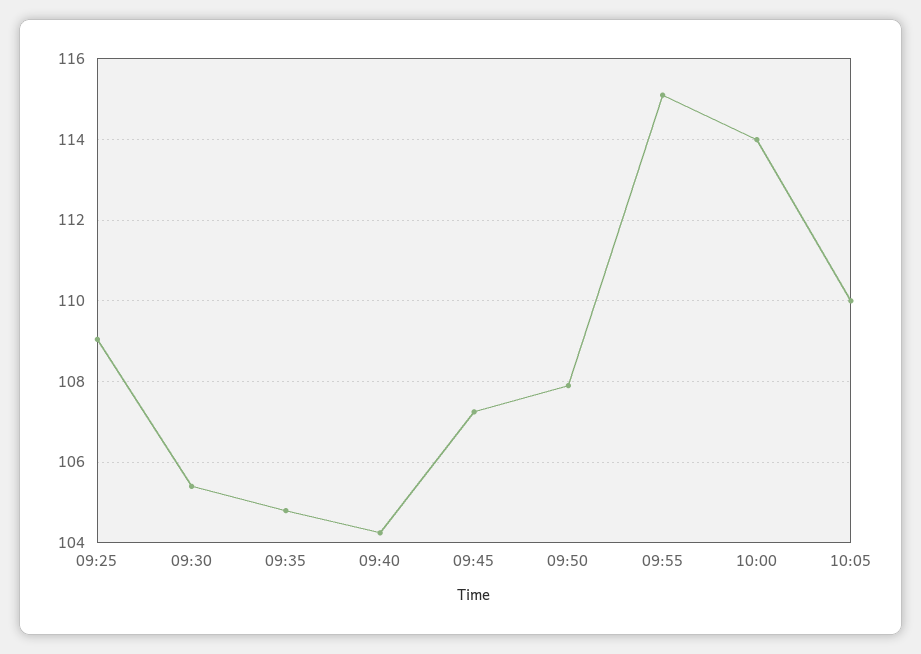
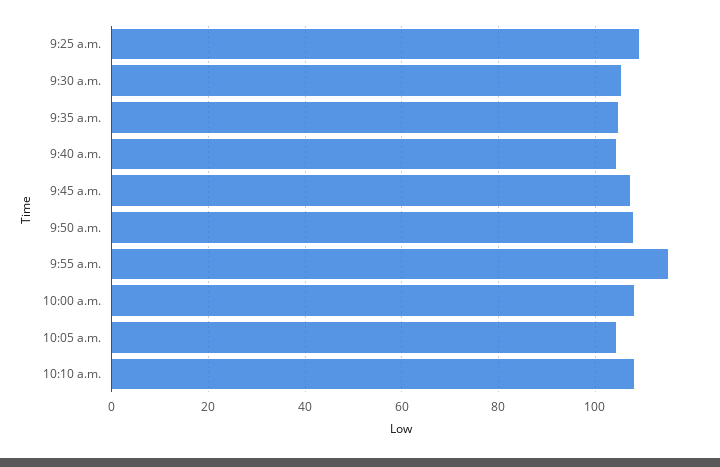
10:00: 114 -> 108
10:05: 110 -> 104
10:10 a.m.: none -> 108

